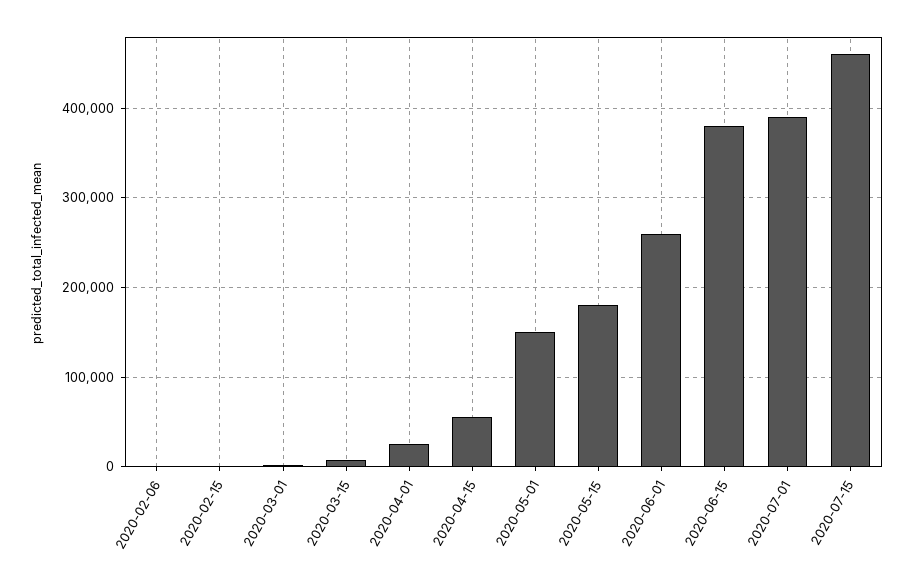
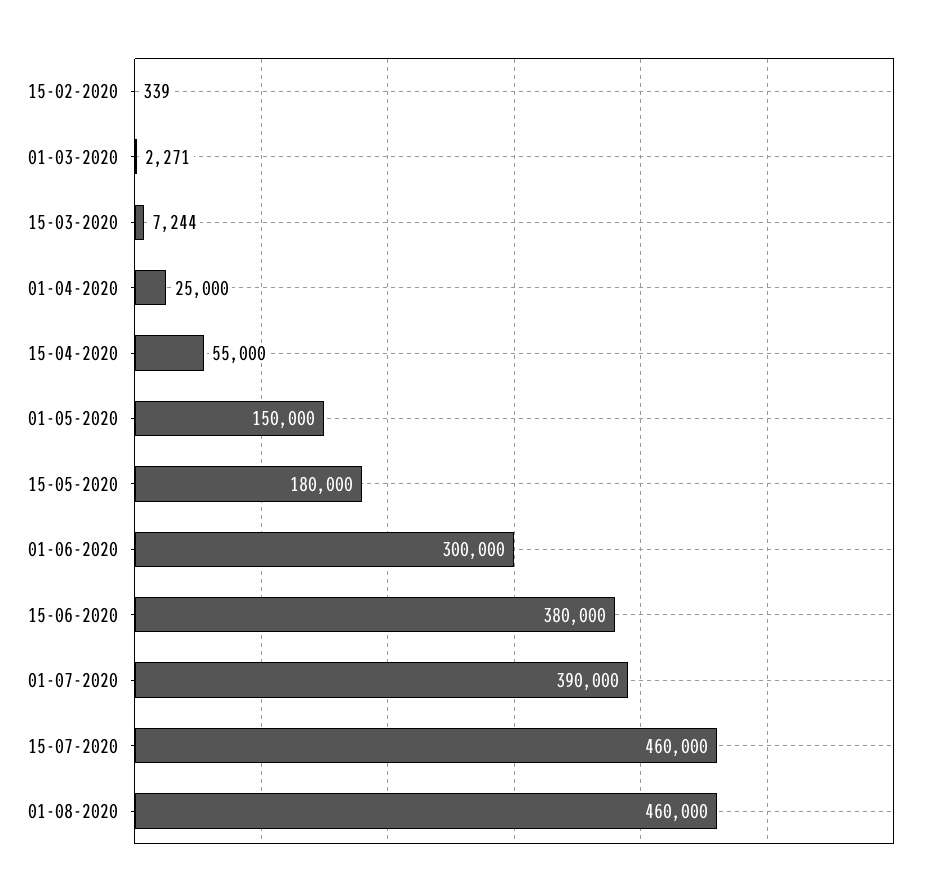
2020-02-06: 0 -> none
2020-06-01: 260000 -> 300000
01-08-2020: none -> 460000

